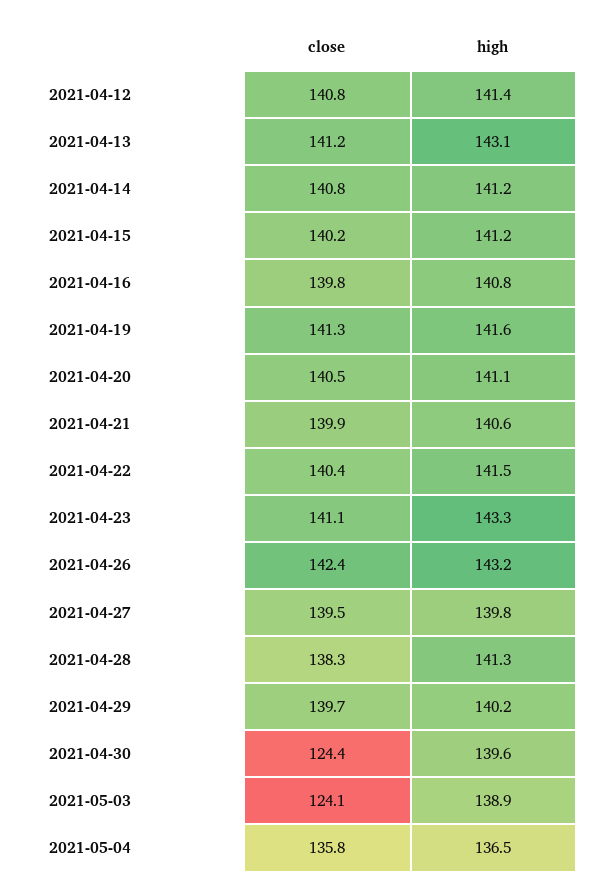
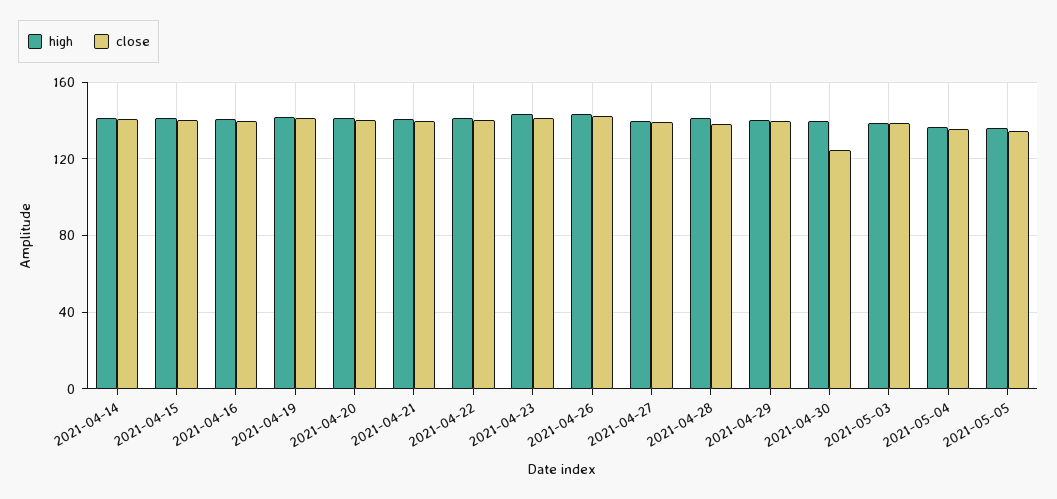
close, 2021-04-12: 140.8 -> none
high, 2021-04-12: 141.4 -> none
close, 2021-04-13: 141.2 -> none
high, 2021-04-13: 143.1 -> none
close, 2021-05-03: 124.1 -> 140
high, 2021-05-05: none -> 135
close, 2021-05-05: none -> 135

